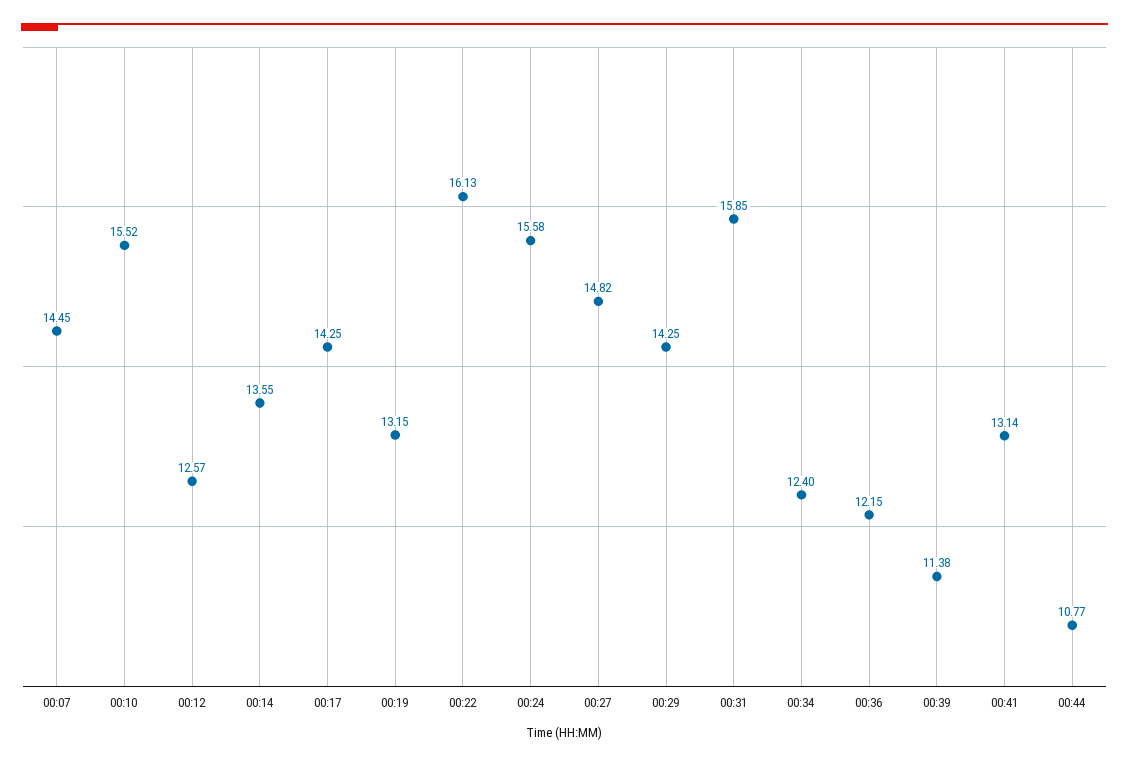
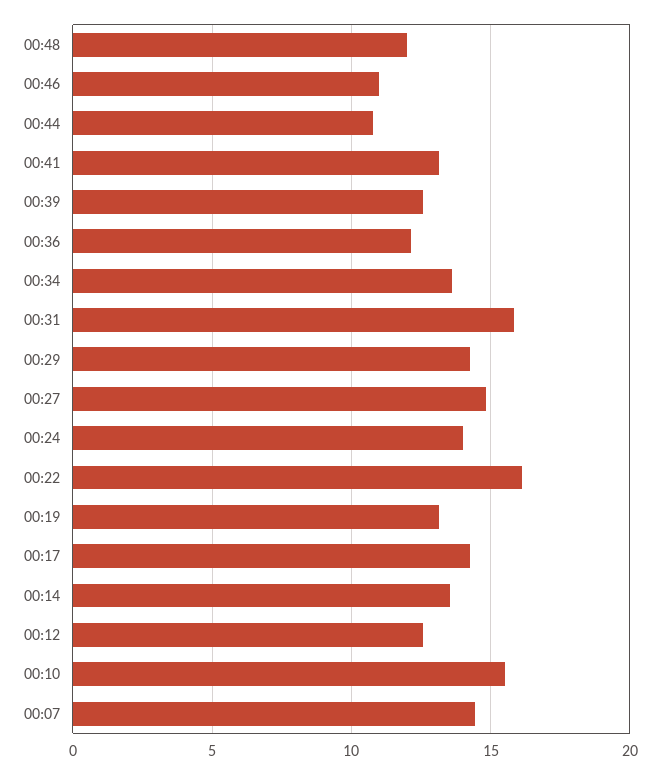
00:24: 15.58 -> 14
00:34: 12.4 -> 13.5
00:39: 11.38 -> 12.5
00:48: none -> 12
00:46: none -> 11

